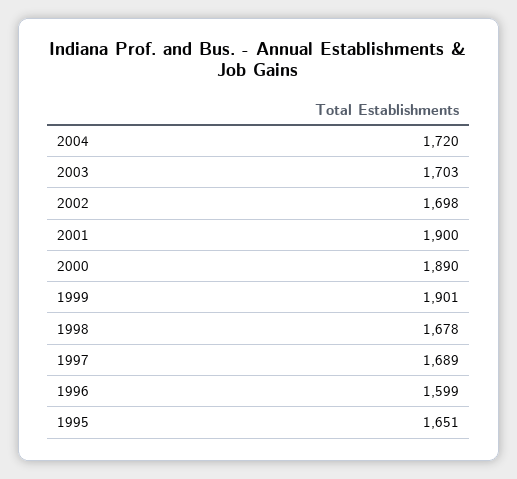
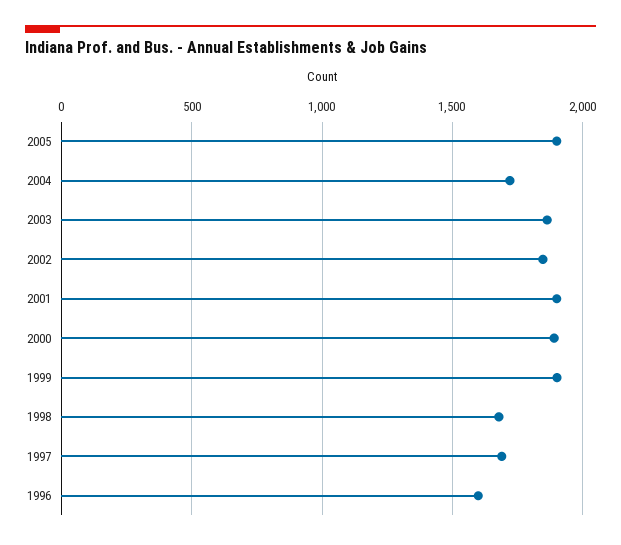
2003: 1703 -> 1850
2002: 1698 -> 1850
1995: 1651 -> none
2005: none -> 1900

